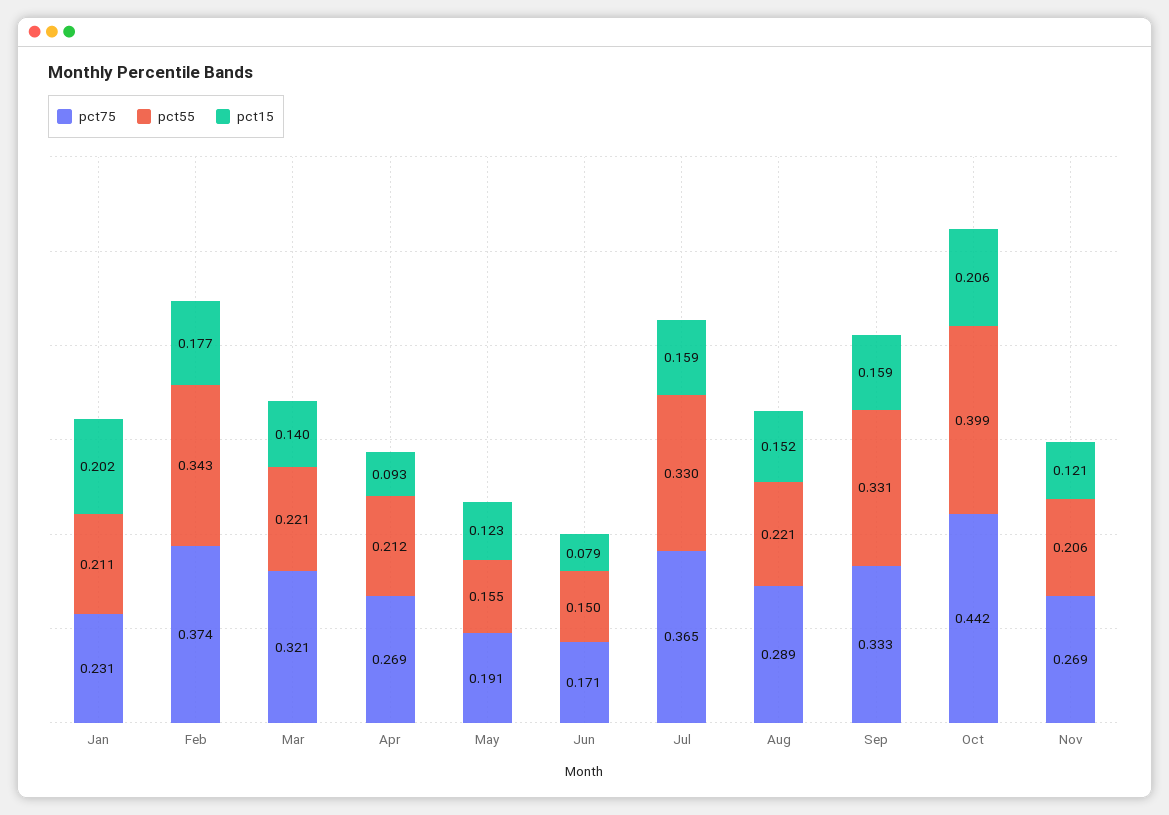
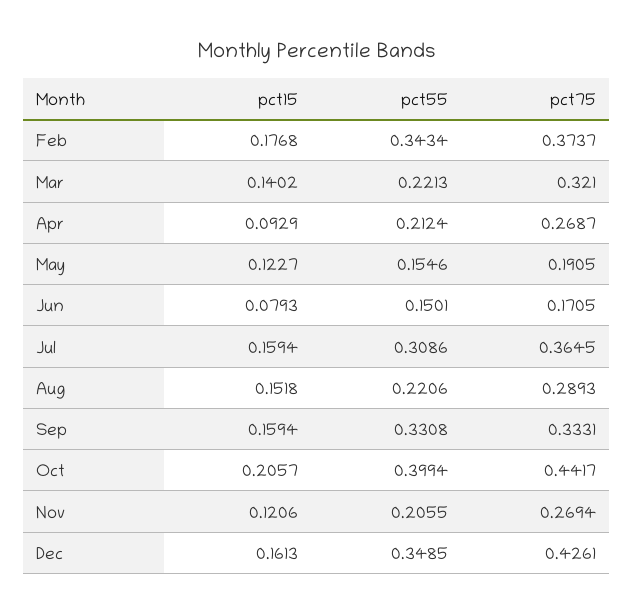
pct75, Jan: 0.231 -> none
pct55, Jan: 0.211 -> none
pct15, Jan: 0.202 -> none
pct55, Jul: 0.33 -> 0.3086
pct15, Dec: none -> 0.1613
pct55, Dec: none -> 0.3485
pct75, Dec: none -> 0.4261

